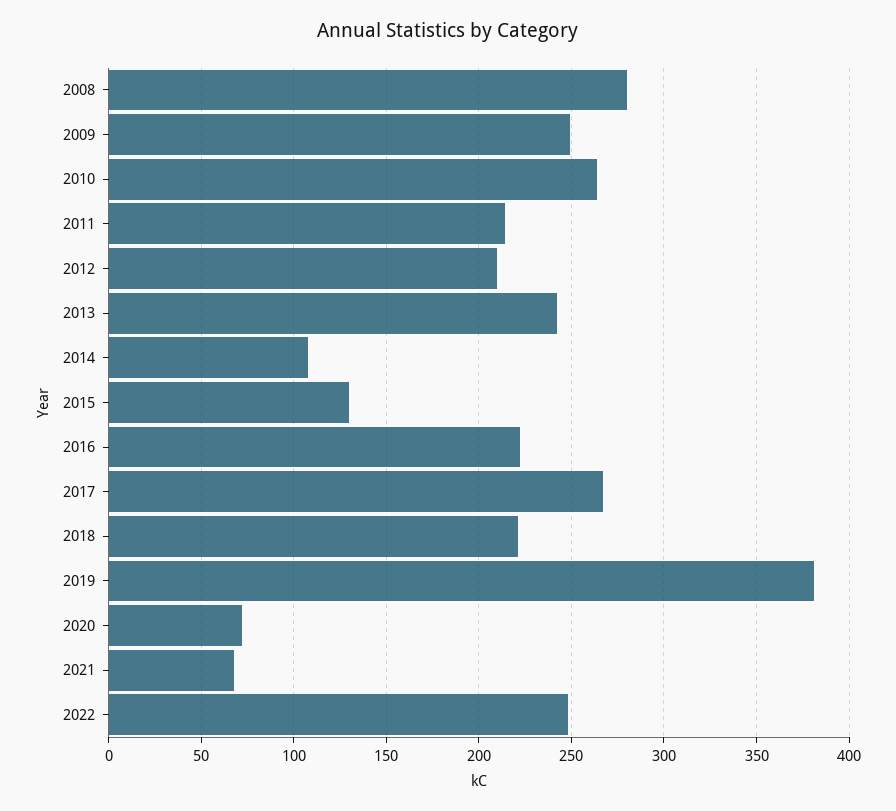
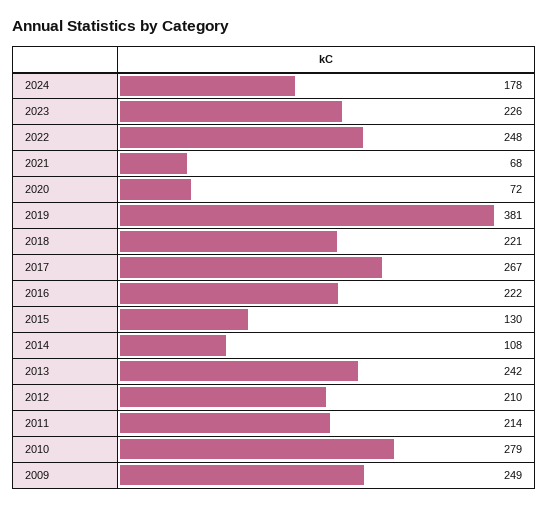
2008: 280 -> none
2010: 265 -> 279
2024: none -> 178
2023: none -> 226

